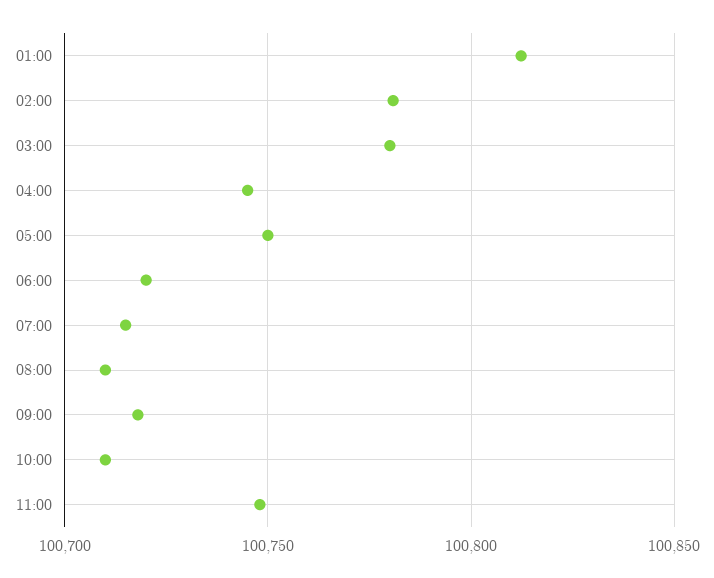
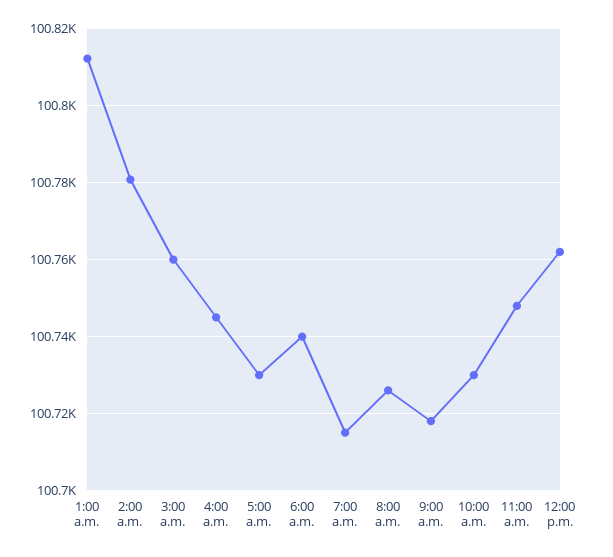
03:00: 100780 -> 100760
05:00: 100750 -> 100730
06:00: 100720 -> 100740
08:00: 100710 -> 100726
10:00: 100710 -> 100730
12:00 p.m.: none -> 100762

